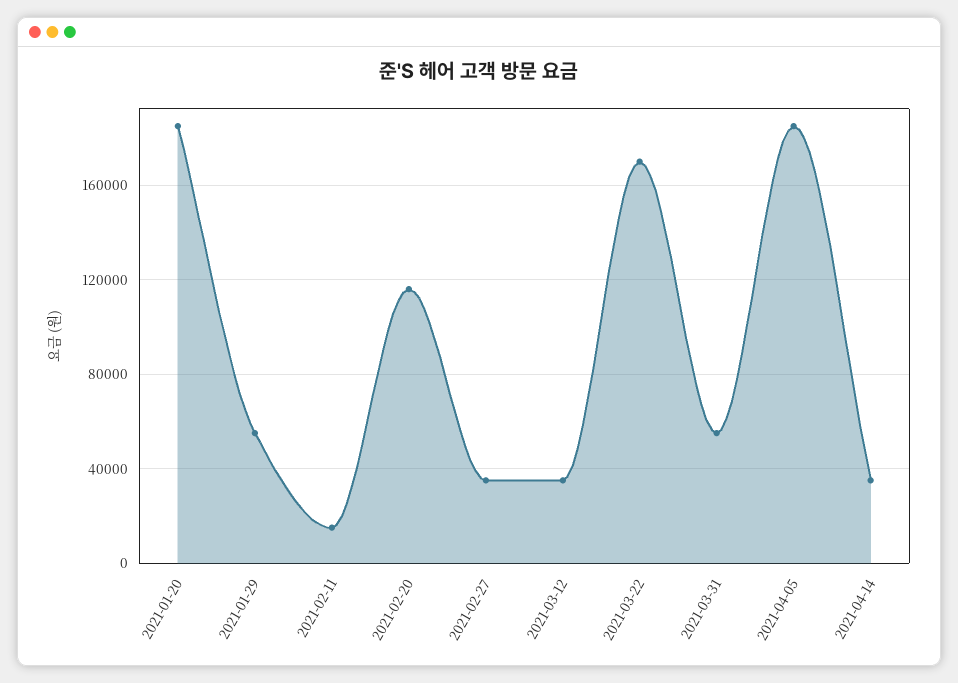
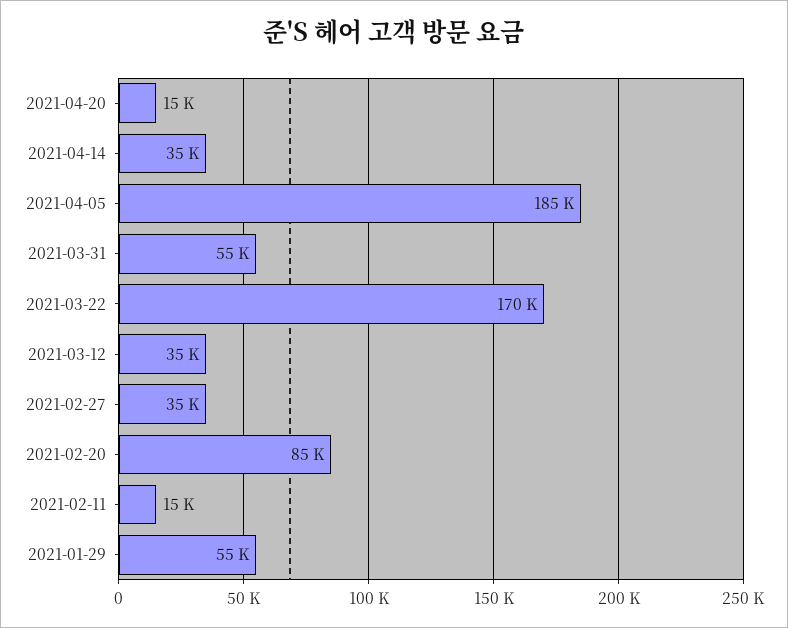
2021-01-20: 185000 -> none
2021-02-20: 115000 -> 85000
2021-04-20: none -> 15000

